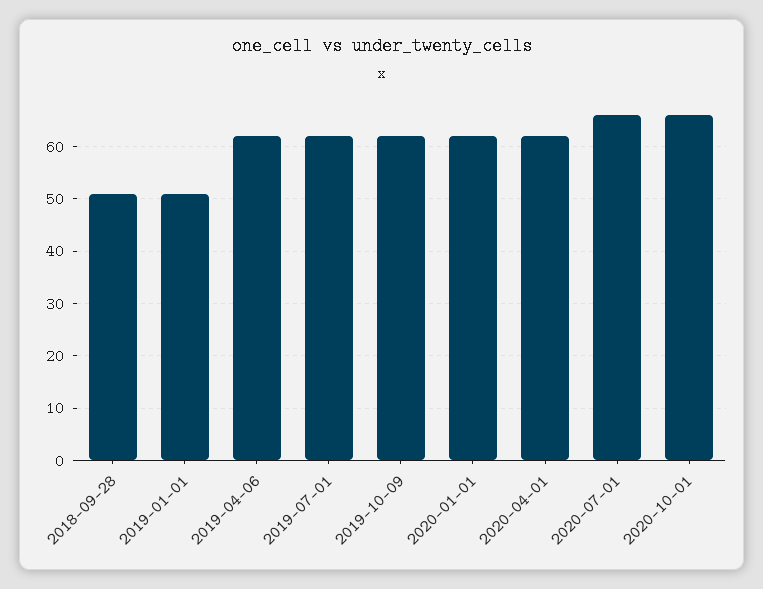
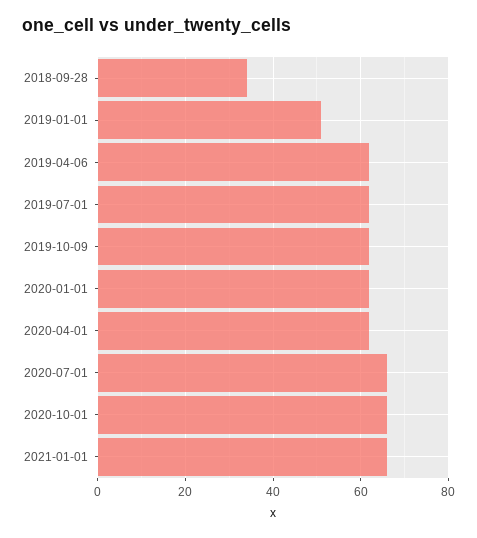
2018-09-28: 50 -> 35
2021-01-01: none -> 65

